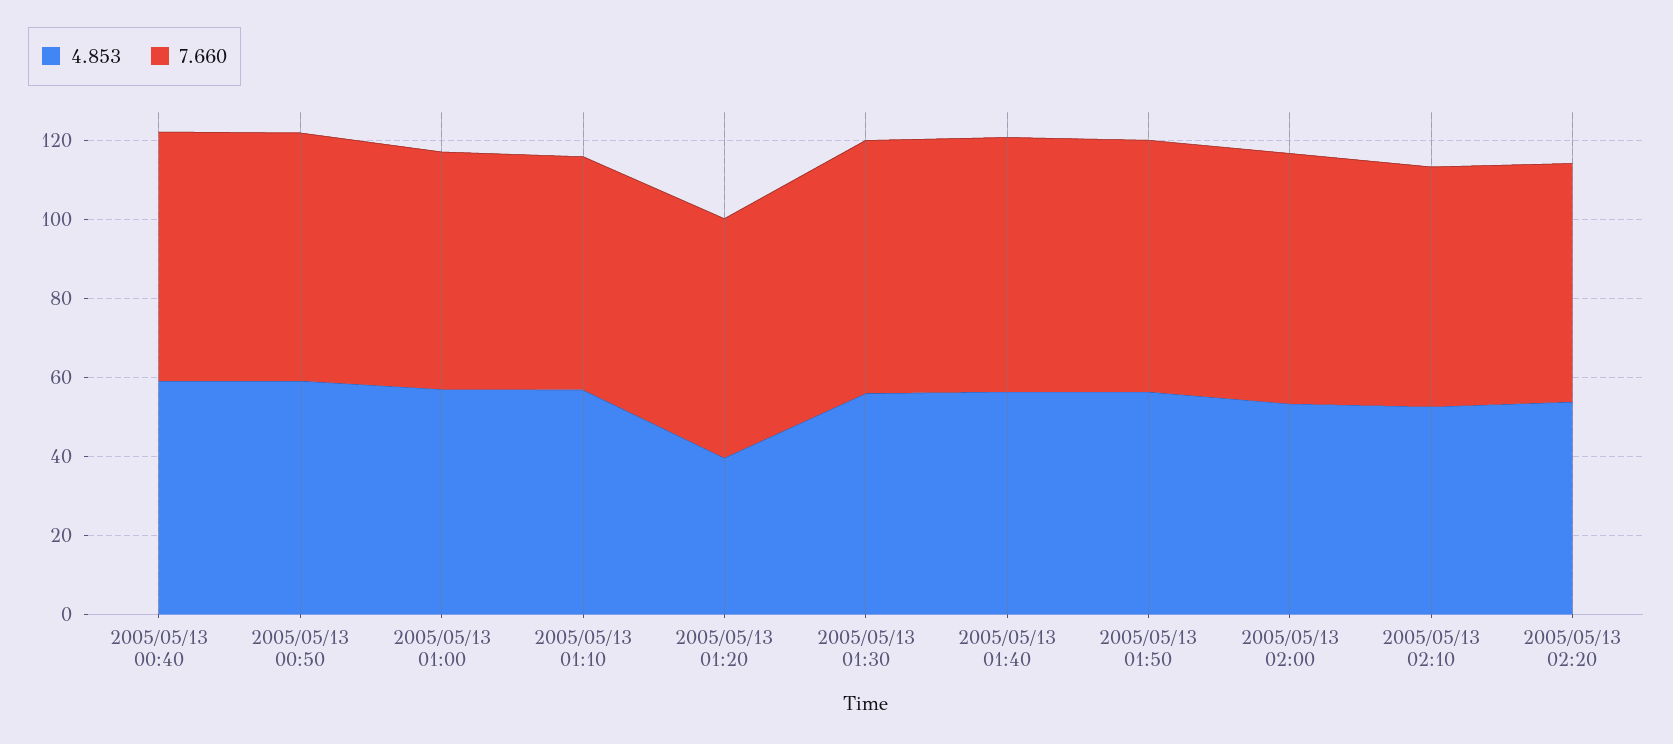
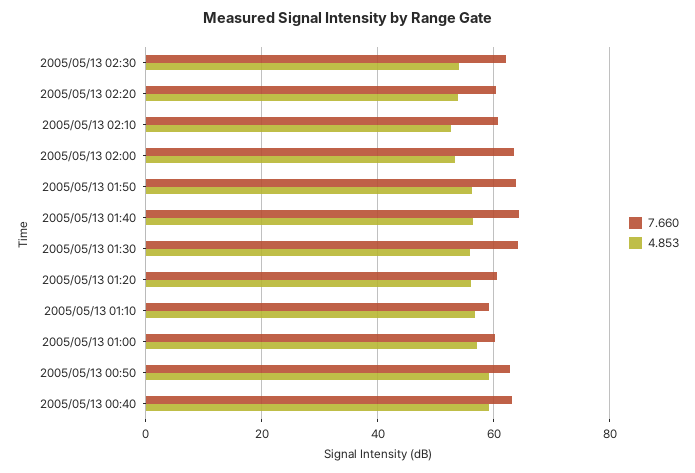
4.853, 2005/05/13 01:20: 40 -> 56
7.660, 2005/05/13 02:30: none -> 62
4.853, 2005/05/13 02:30: none -> 54

